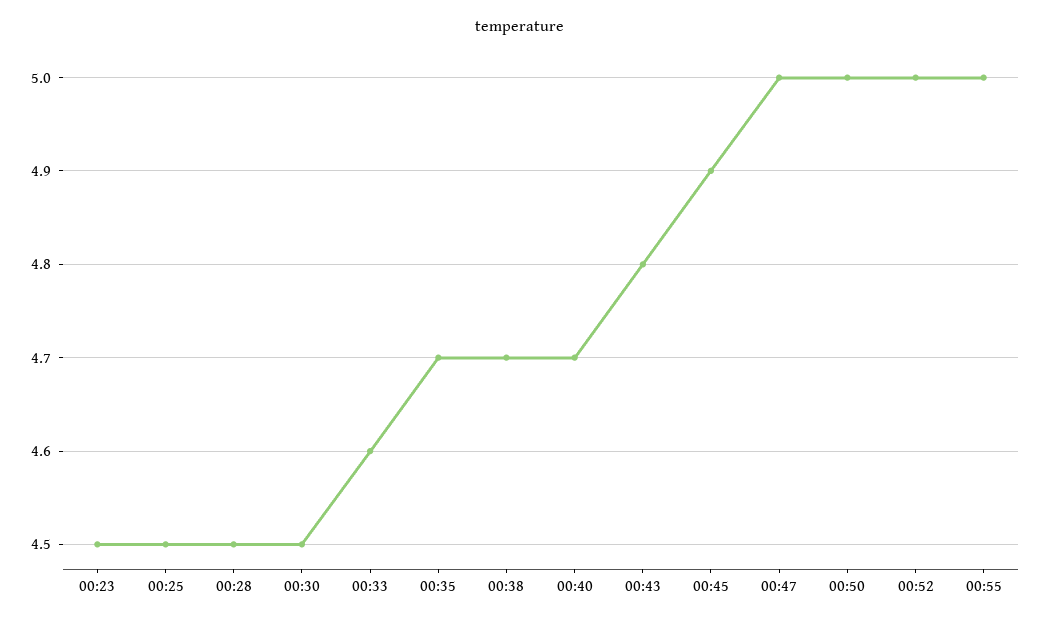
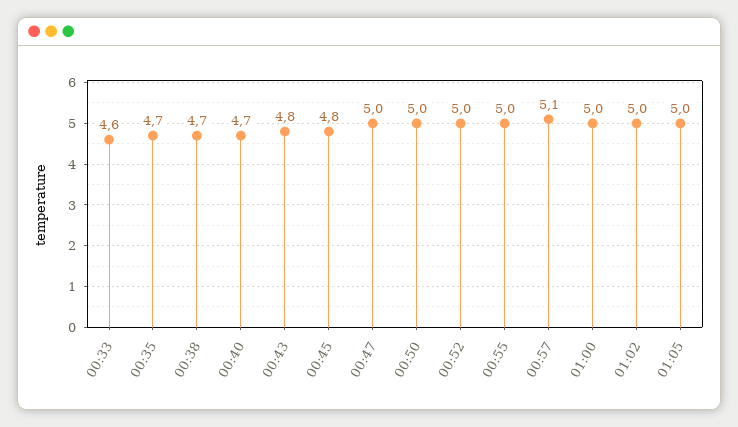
00:23: 4.5 -> none
00:25: 4.5 -> none
00:28: 4.5 -> none
00:30: 4.5 -> none
00:45: 4.9 -> 4.8
00:57: none -> 5.1
01:00: none -> 5
01:02: none -> 5
01:05: none -> 5

